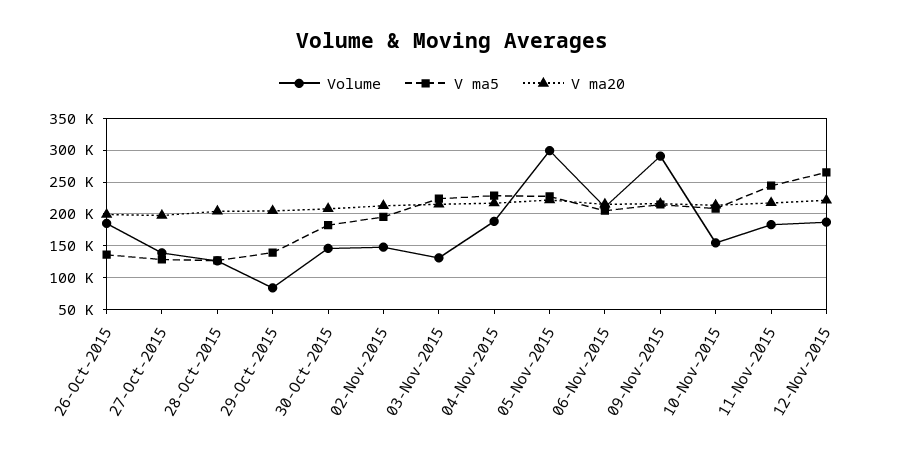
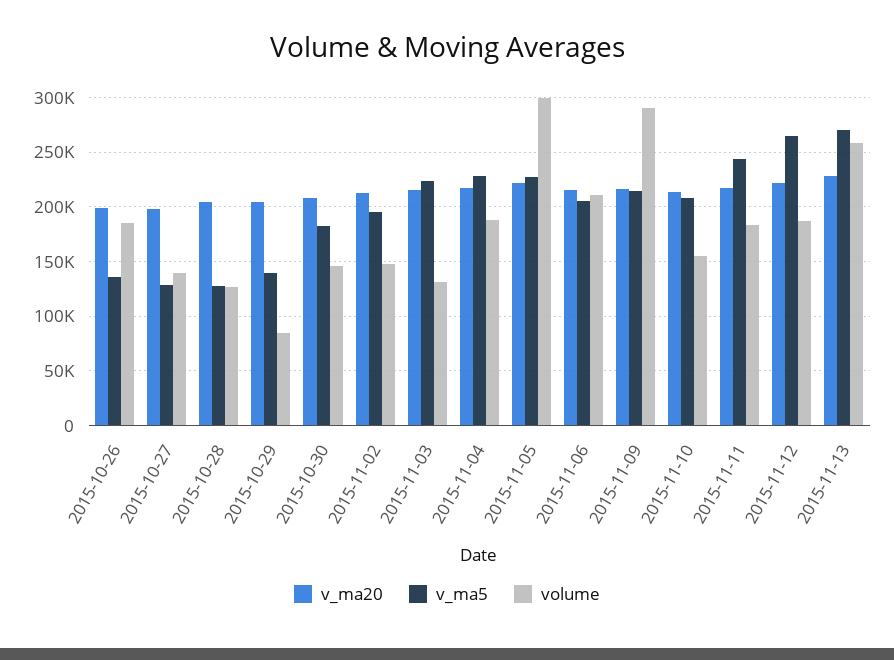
V ma20, 2015-11-13: none -> 230000
V ma5, 2015-11-13: none -> 270000
Volume, 2015-11-13: none -> 260000

